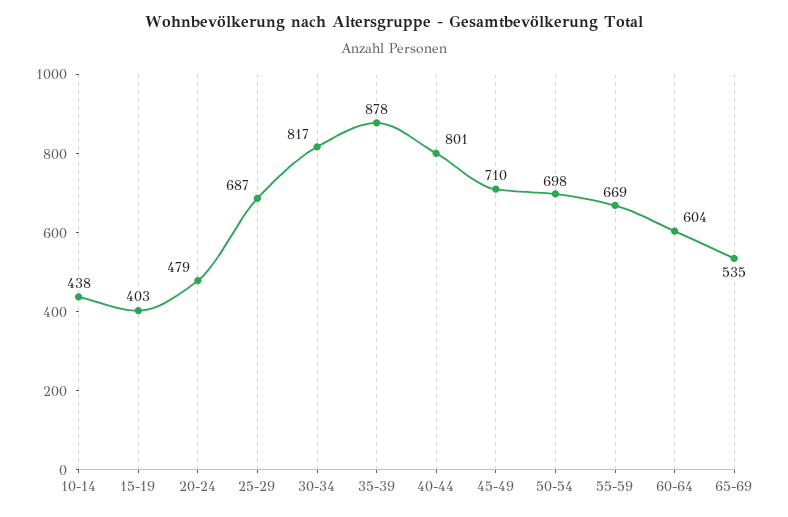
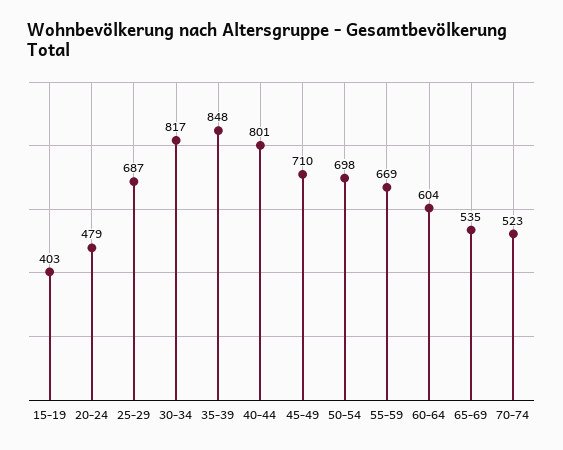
10-14: 438 -> none
35-39: 878 -> 848
70-74: none -> 523

